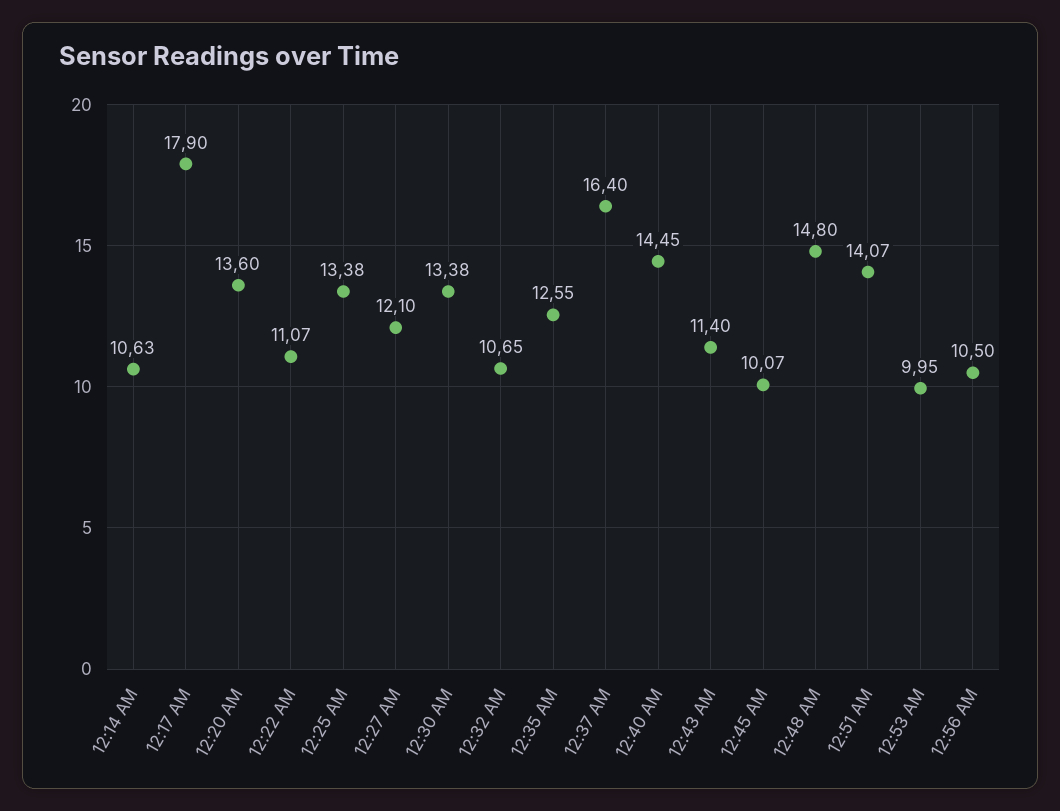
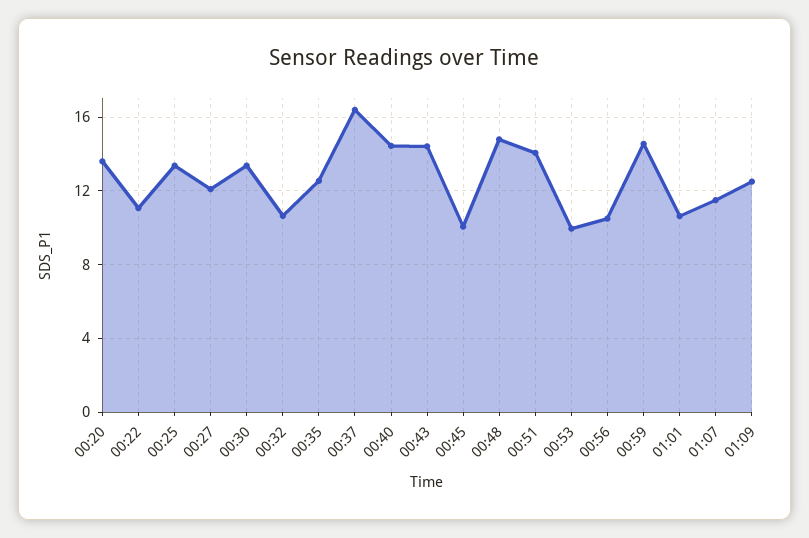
12:14 AM: 10.63 -> none
12:17 AM: 17.9 -> none
12:43 AM: 11.4 -> 14.5
00:59: none -> 14.5
01:01: none -> 10.5
01:07: none -> 11.5
01:09: none -> 12.5

